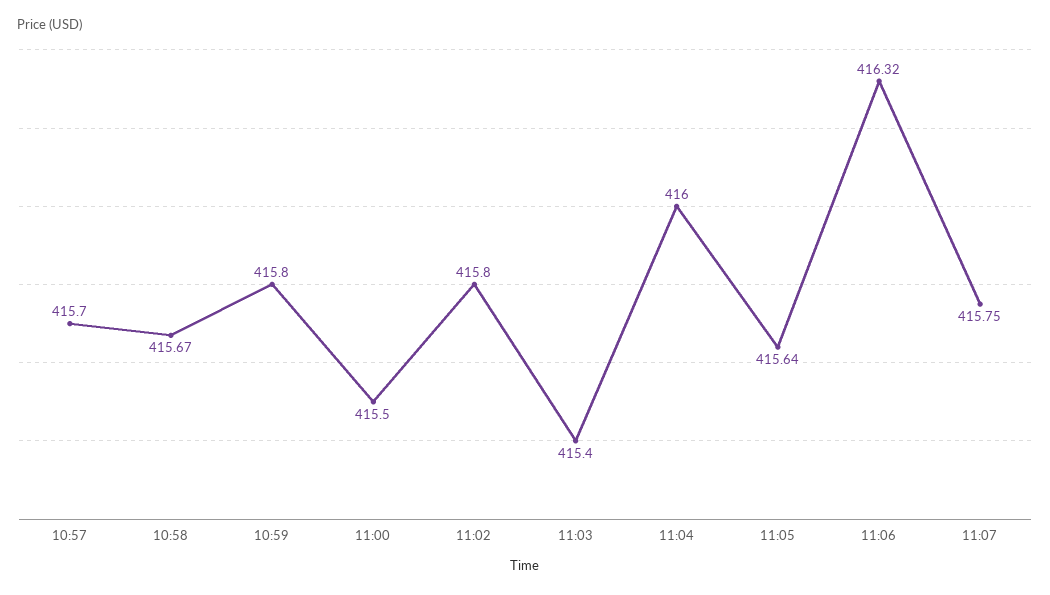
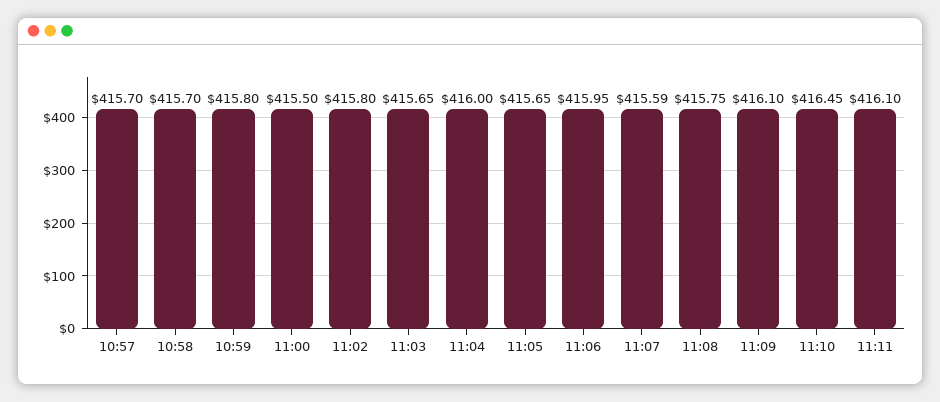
10:58: 415.67 -> 415.7
11:03: 415.4 -> 415.65
11:05: 415.64 -> 415.65
11:06: 416.32 -> 415.95
11:07: 415.75 -> 415.59
11:08: none -> 415.75
11:09: none -> 416.1
11:10: none -> 416.45
11:11: none -> 416.1

